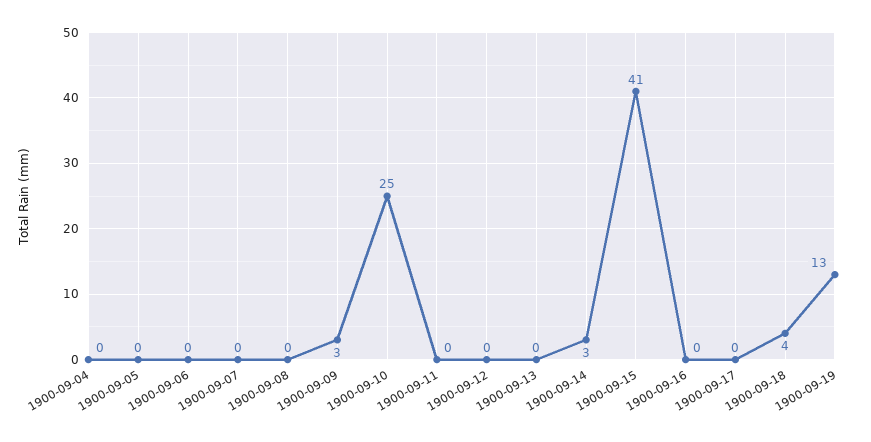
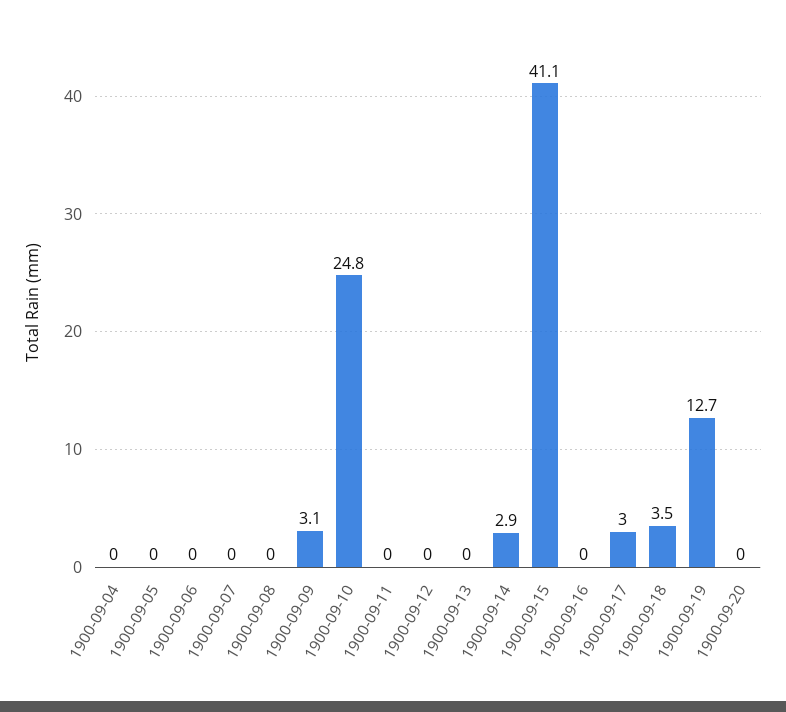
1900-09-17: 0 -> 3
1900-09-20: none -> 0

